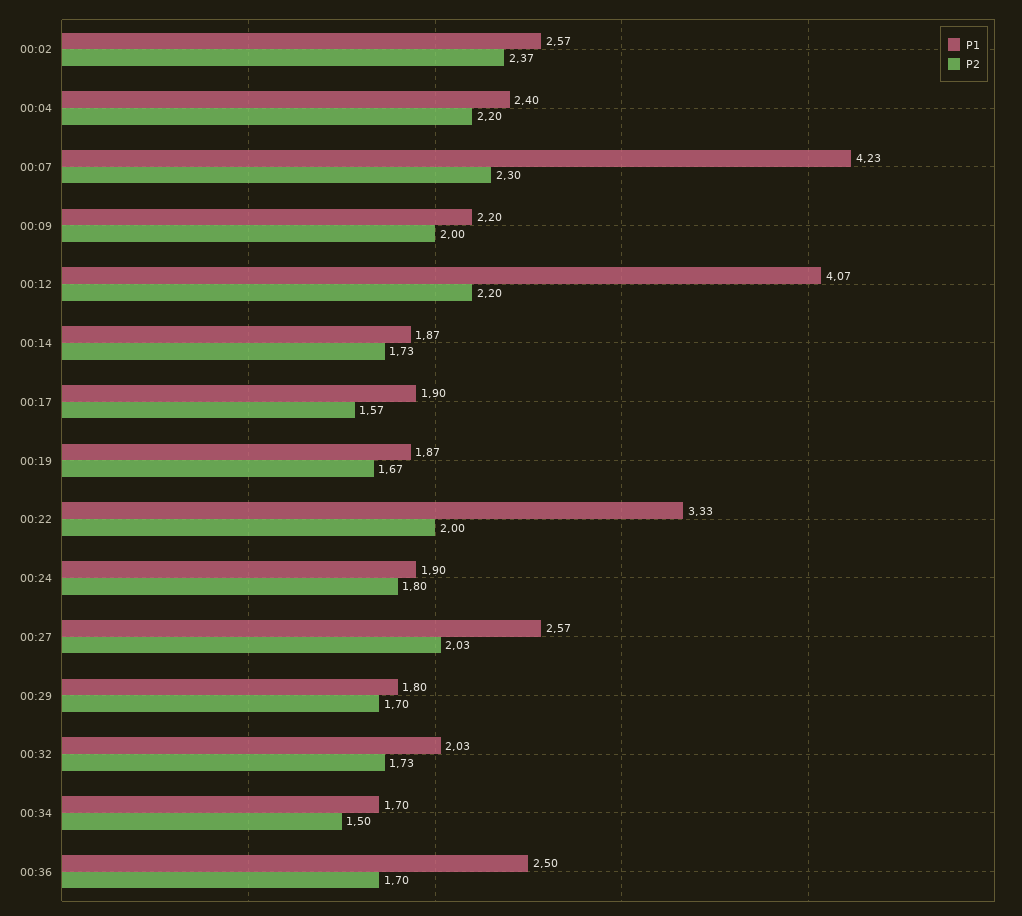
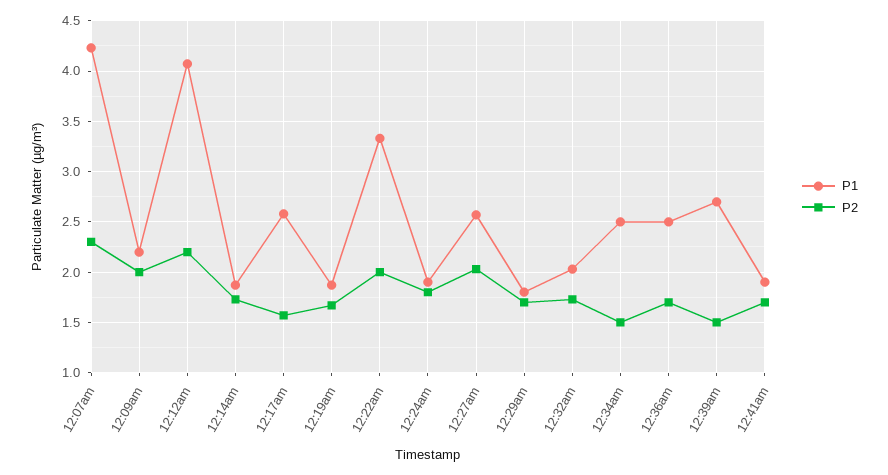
P1, 00:02: 2.57 -> none
P2, 00:02: 2.37 -> none
P1, 00:04: 2.4 -> none
P2, 00:04: 2.2 -> none
P1, 00:17: 1.9 -> 2.6
P1, 00:34: 1.7 -> 2.5
P1, 12:39am: none -> 2.7
P2, 12:39am: none -> 1.5
P1, 12:41am: none -> 1.9
P2, 12:41am: none -> 1.7

